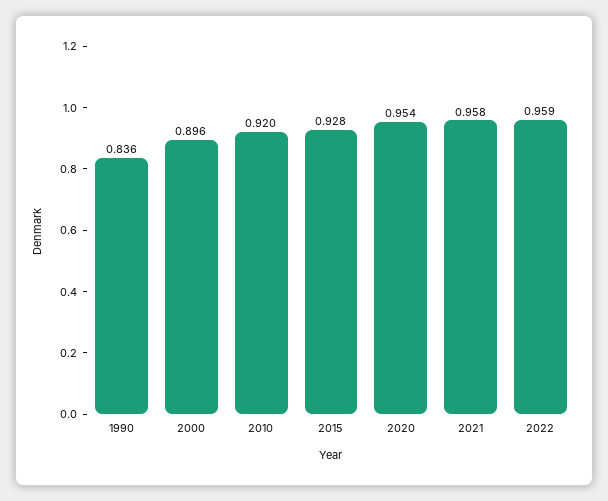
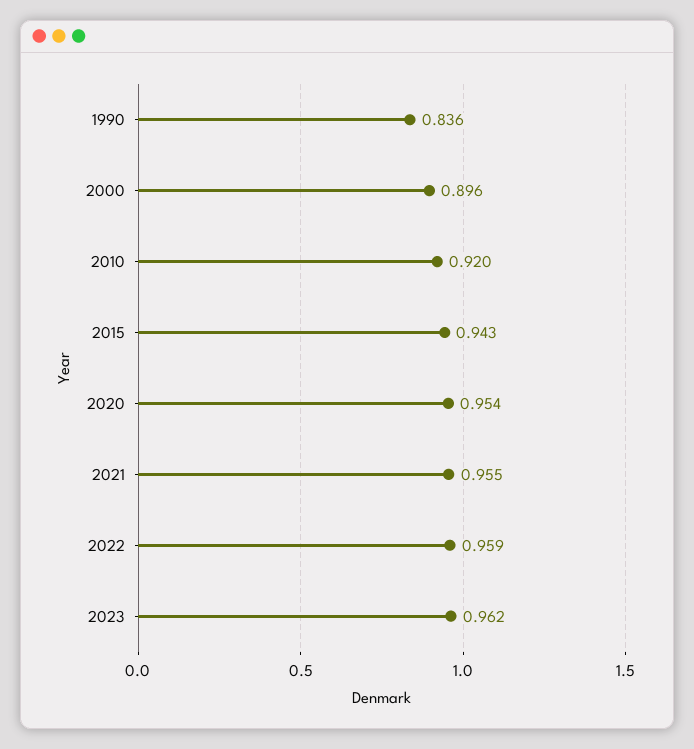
2015: 0.928 -> 0.943
2021: 0.958 -> 0.955
2023: none -> 0.962

